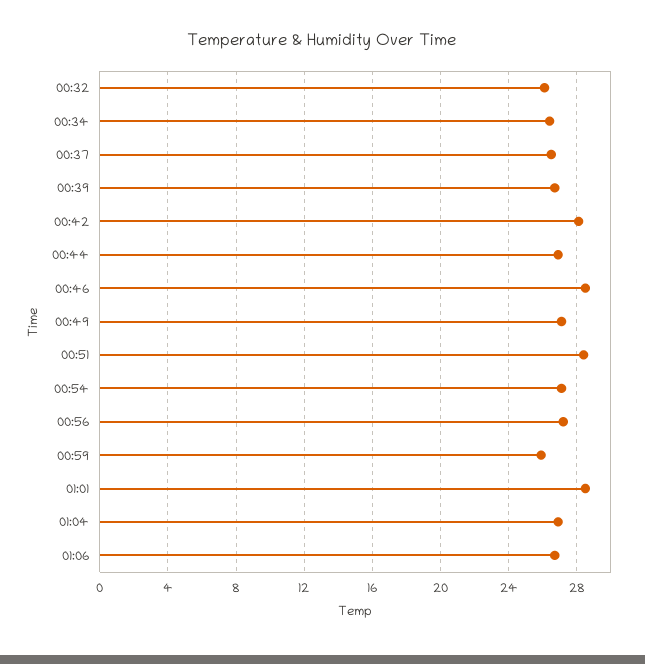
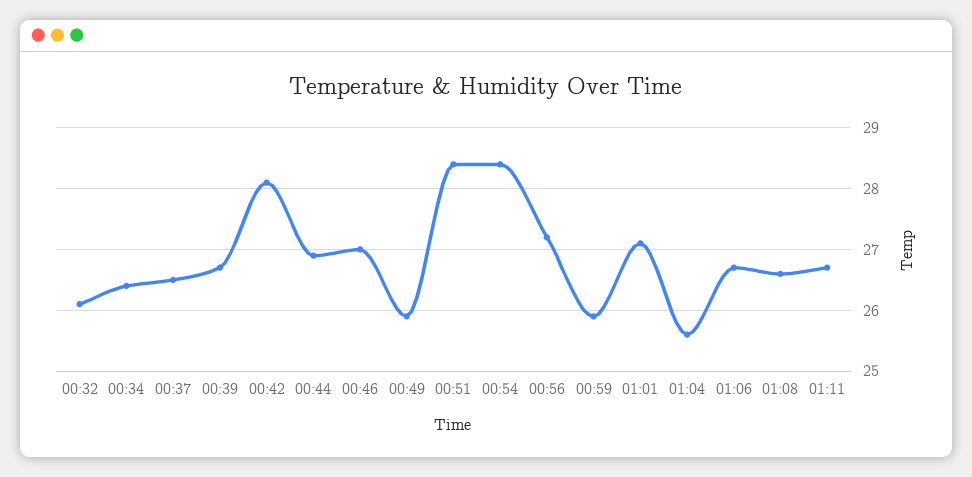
00:46: 28.5 -> 27
00:49: 27 -> 25.9
00:54: 27 -> 28.4
01:01: 28.5 -> 27.1
01:04: 27 -> 25.6
01:08: none -> 26.6
01:11: none -> 26.7

